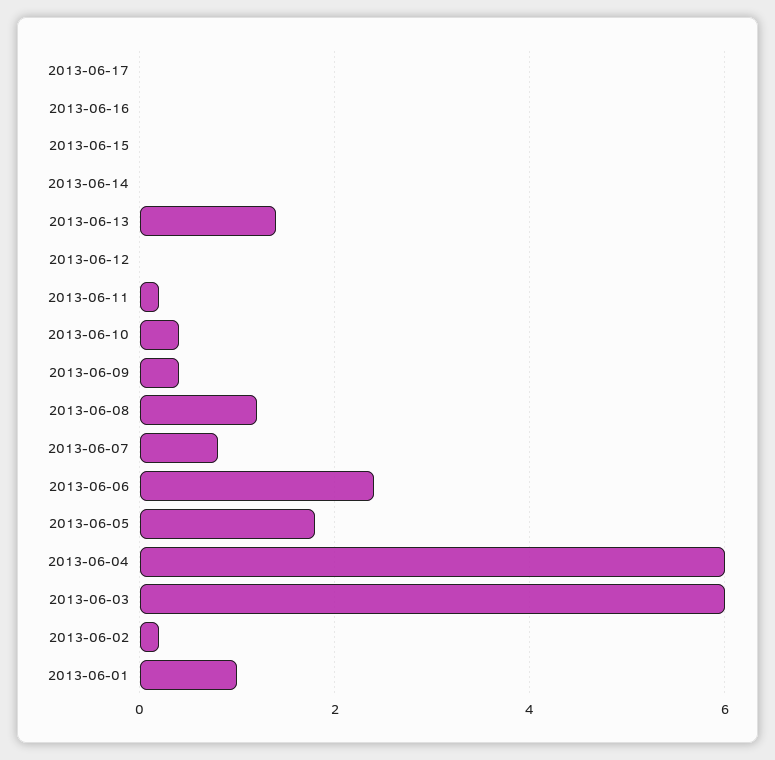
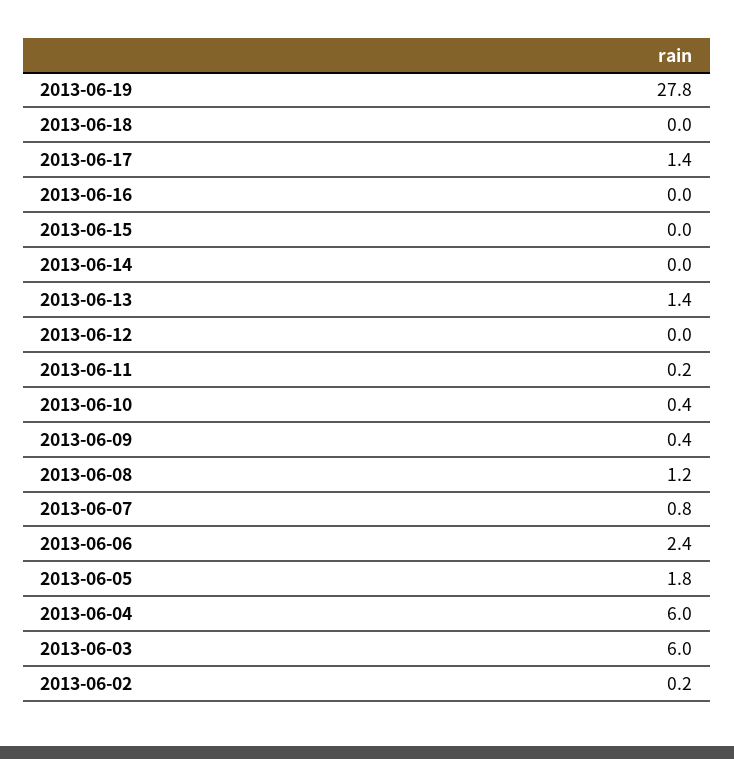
2013-06-17: 0 -> 1.4
2013-06-01: 1 -> none
2013-06-19: none -> 27.8
2013-06-18: none -> 0

